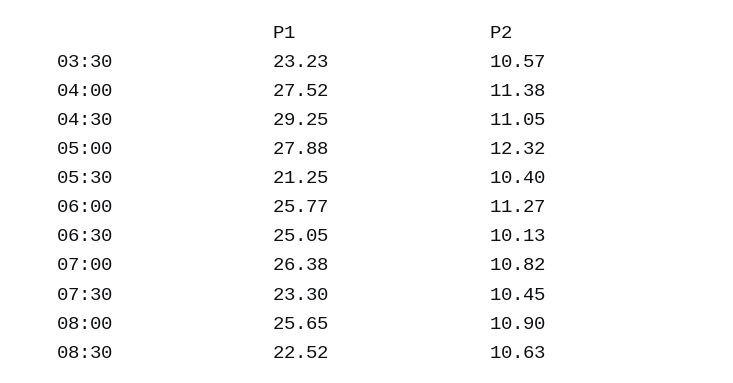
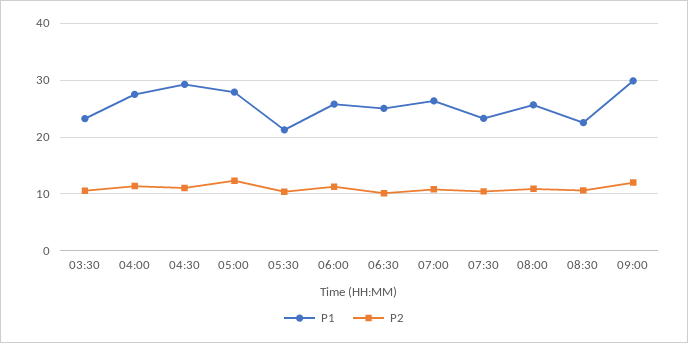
P1, 09:00: none -> 30
P2, 09:00: none -> 12

